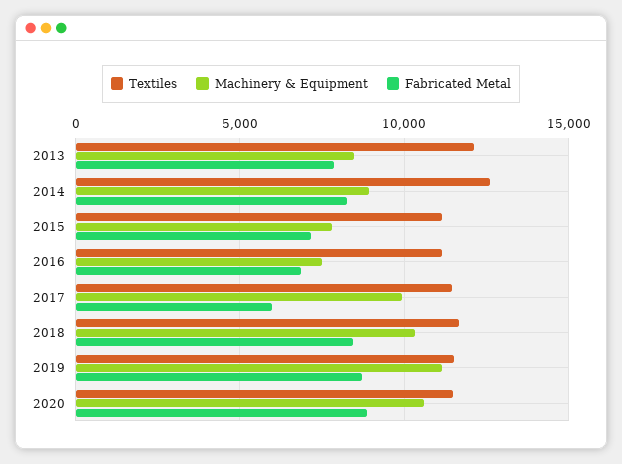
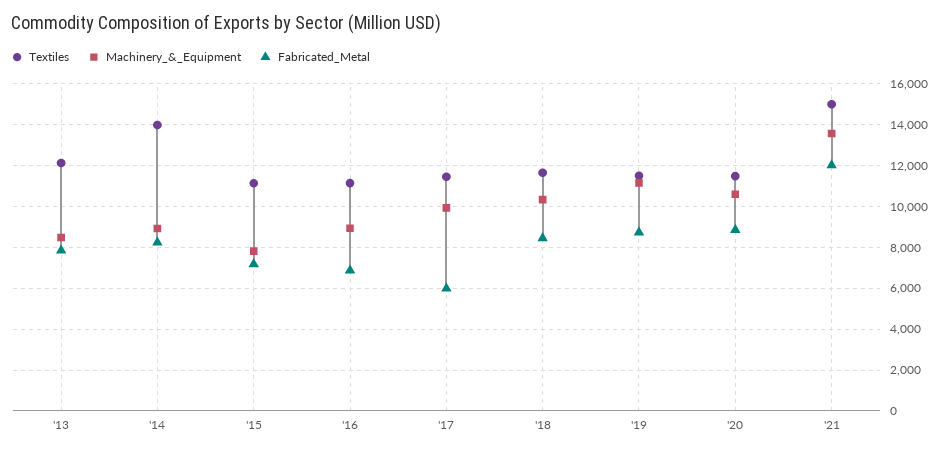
Textiles, 2014: 12500 -> 14000
Machinery & Equipment, 2016: 7500 -> 9000
Textiles, '21: none -> 15000
Machinery & Equipment, '21: none -> 13500
Fabricated Metal, '21: none -> 12000

